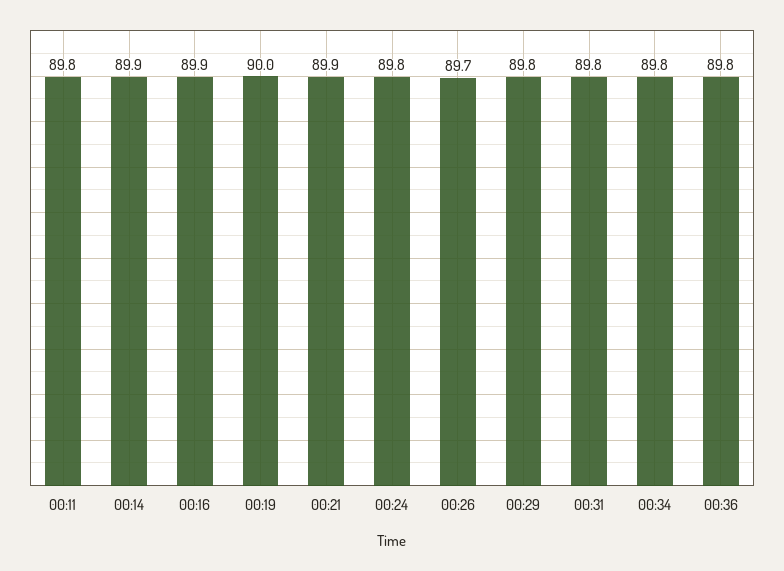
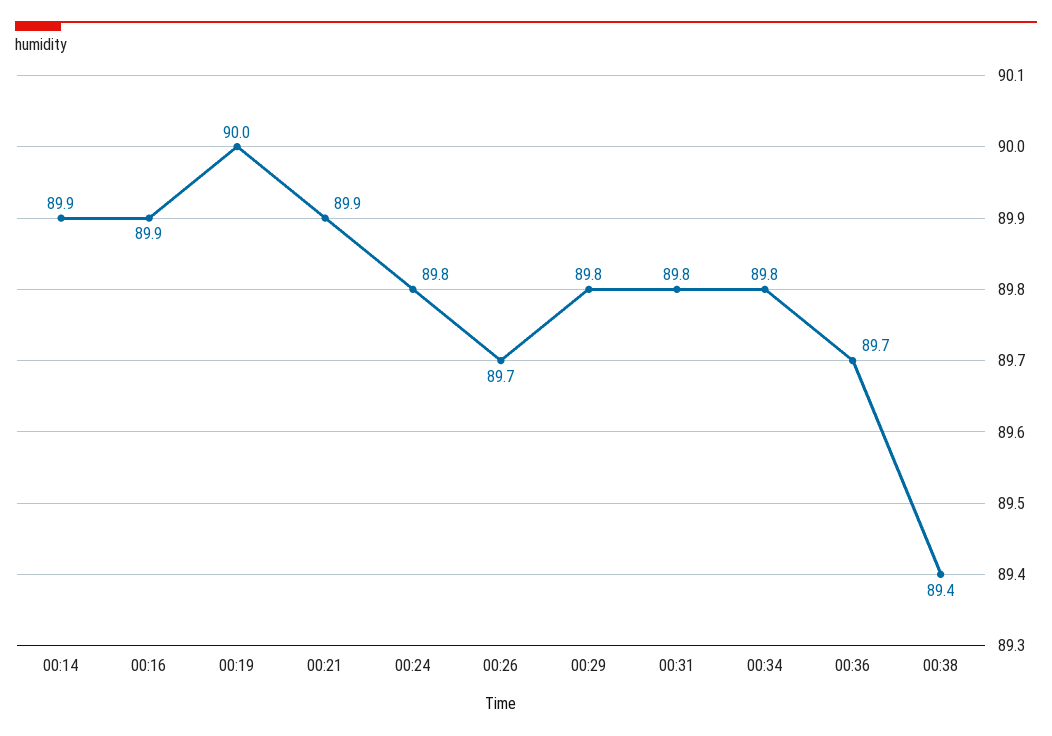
00:11: 89.8 -> none
00:36: 89.8 -> 89.7
00:38: none -> 89.4

